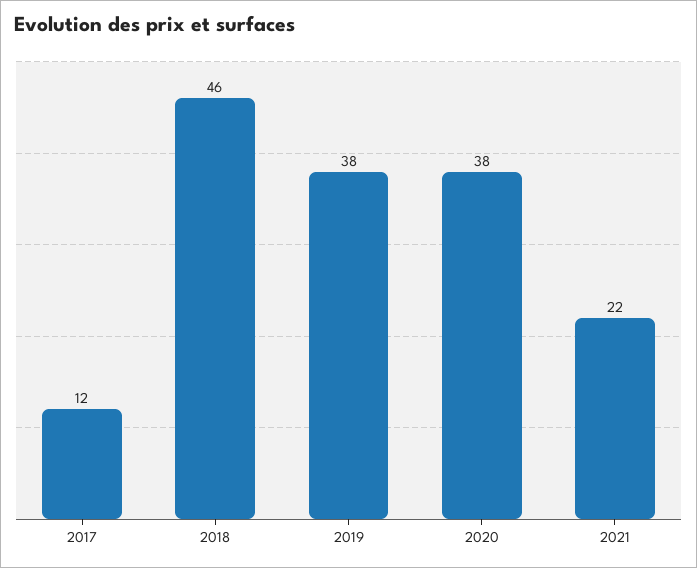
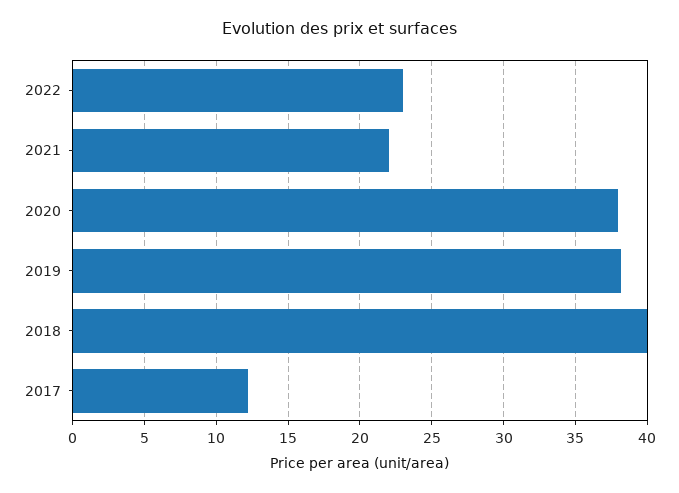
2018: 46 -> 40
2022: none -> 23

